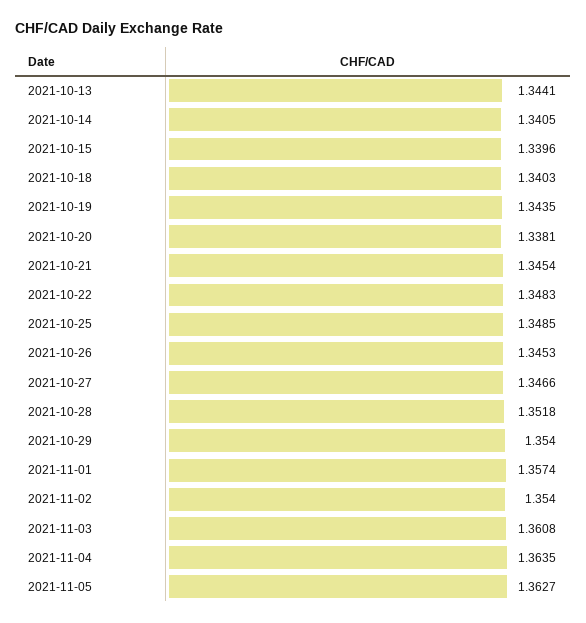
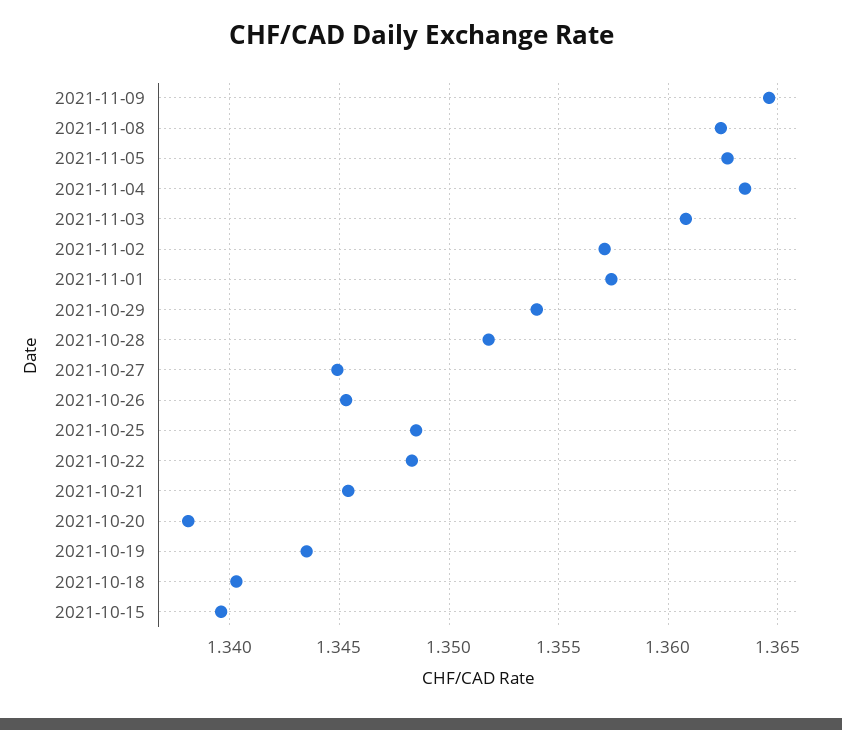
2021-10-13: 1.3441 -> none
2021-10-14: 1.3405 -> none
2021-10-27: 1.3466 -> 1.345
2021-11-02: 1.354 -> 1.357
2021-11-09: none -> 1.3645
2021-11-08: none -> 1.3625

